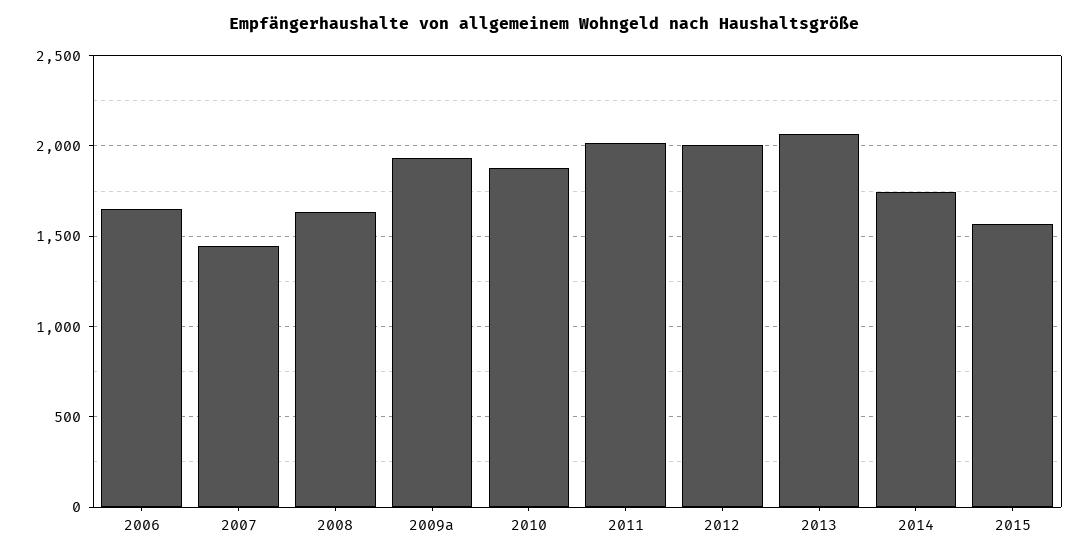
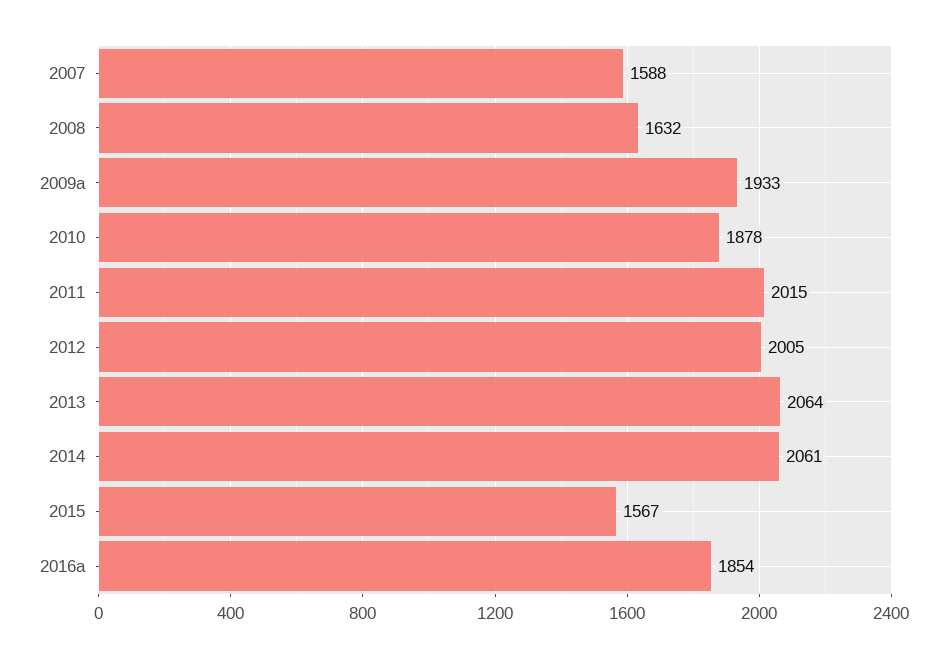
2006: 1650 -> none
2007: 1450 -> 1588
2014: 1750 -> 2061
2016a: none -> 1854

